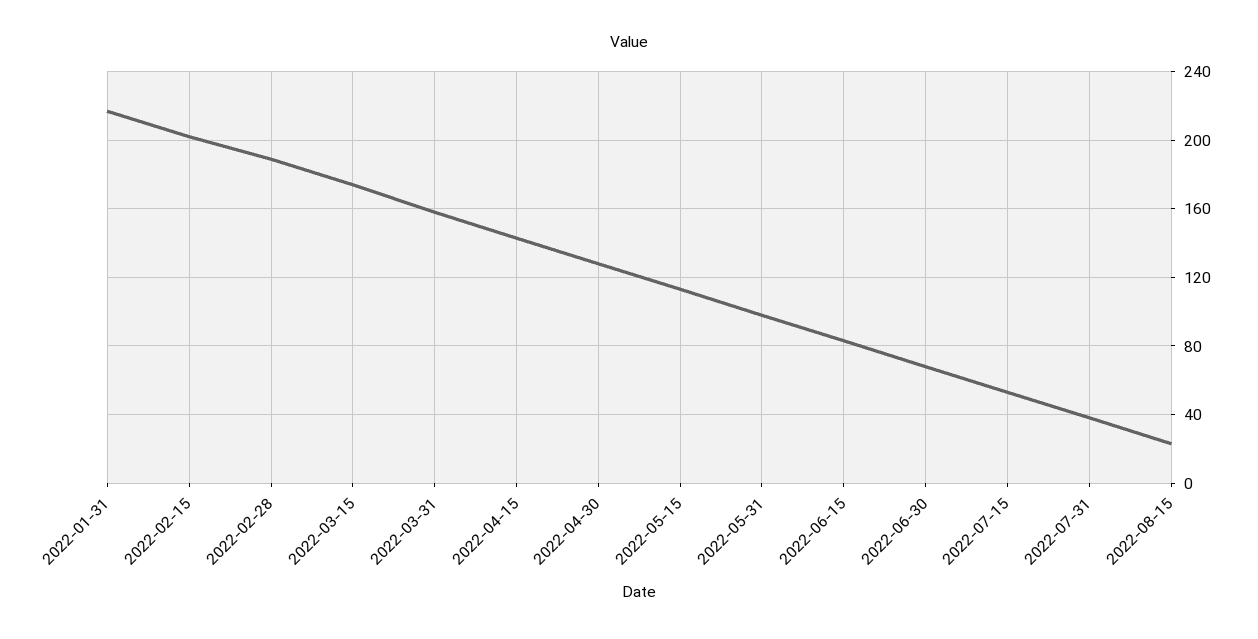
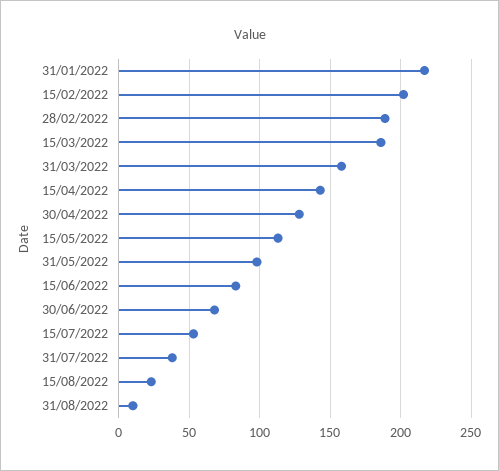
2022-03-15: 175 -> 185
31/08/2022: none -> 10

